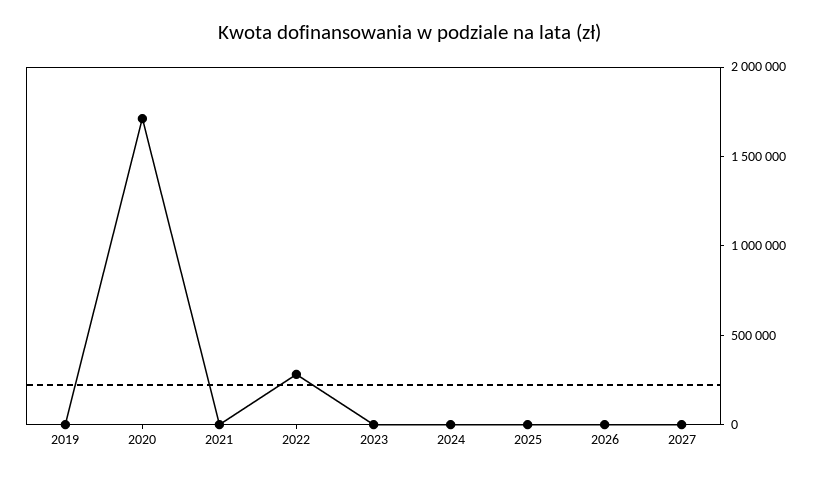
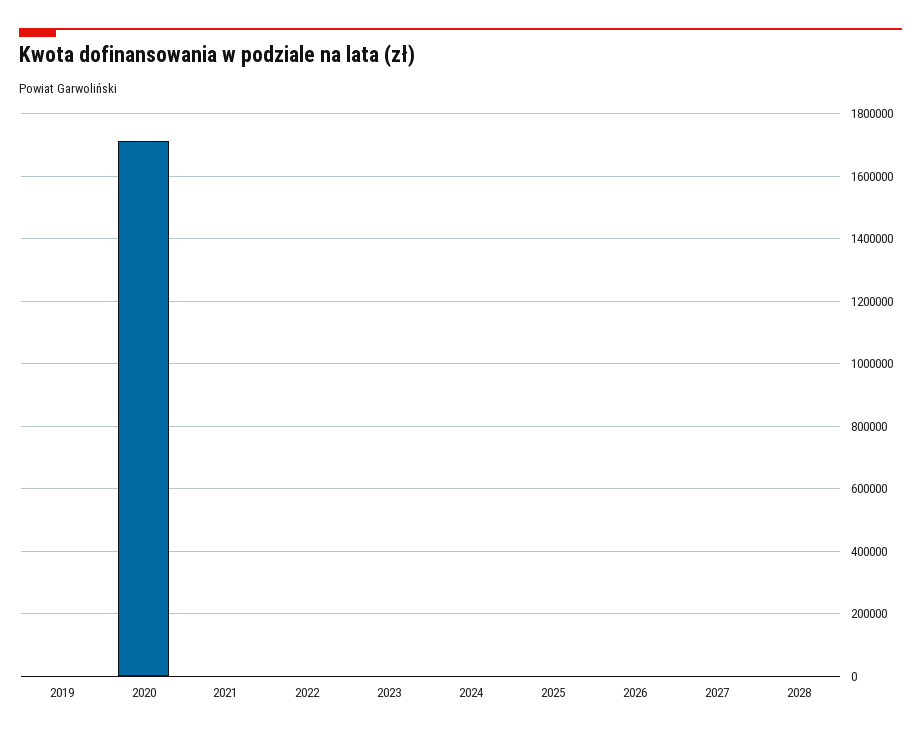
2022: 300000 -> 0
2028: none -> 0

